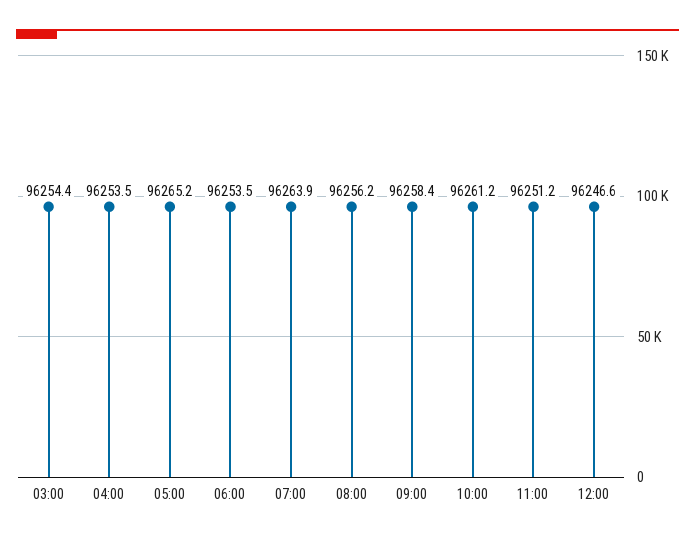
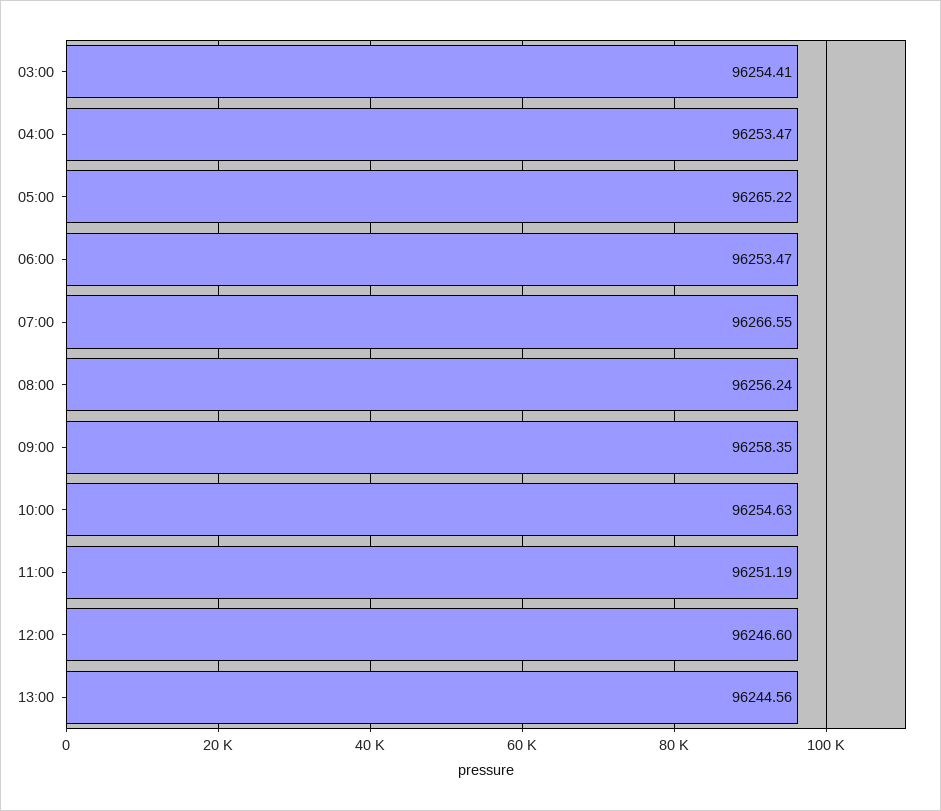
07:00: 96263.9 -> 96266.55
10:00: 96261.2 -> 96254.63
13:00: none -> 96244.56

